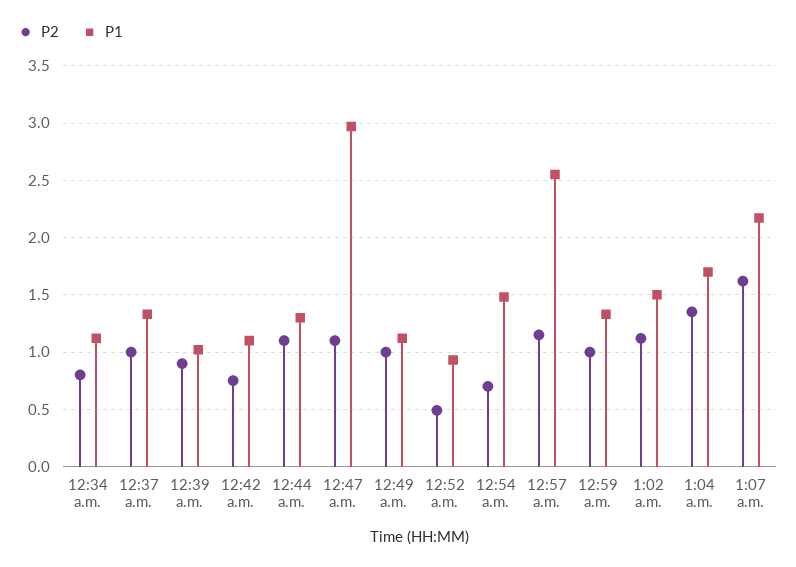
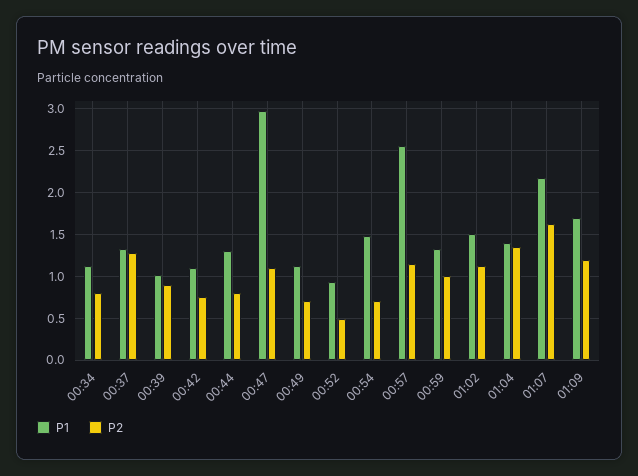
P2, 12:37 a.m.: 1 -> 1.3
P2, 12:44 a.m.: 1.1 -> 0.8
P2, 12:49 a.m.: 1 -> 0.7
P1, 1:04 a.m.: 1.7 -> 1.4
P1, 01:09: none -> 1.7
P2, 01:09: none -> 1.2

